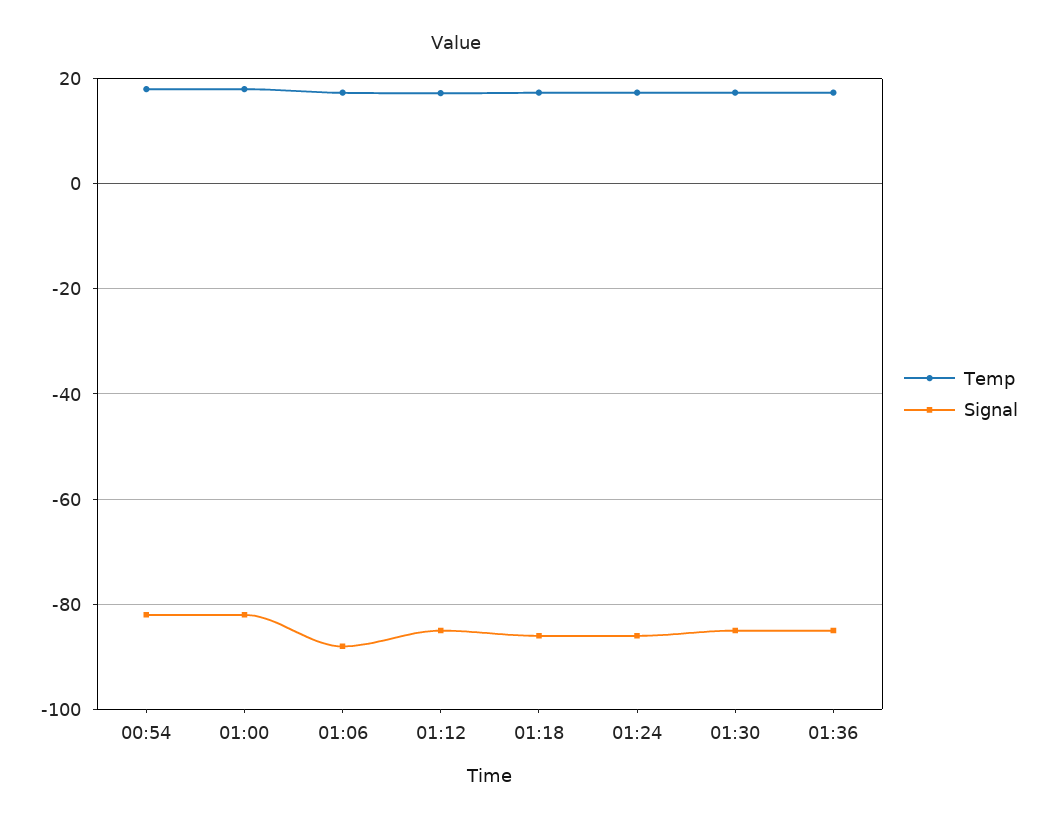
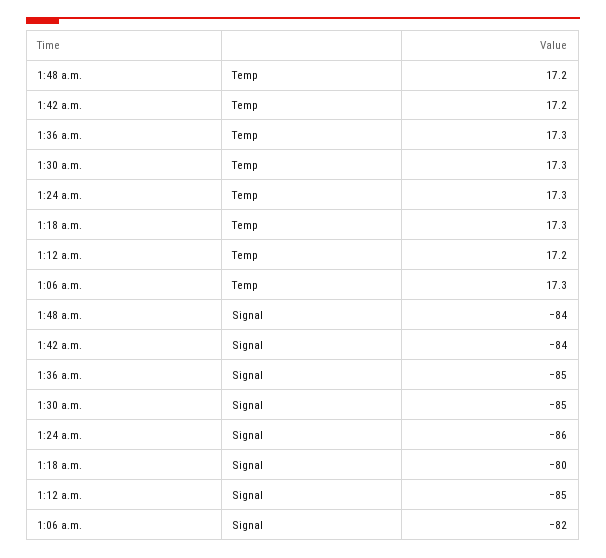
Temp, 00:54: 18 -> none
Signal, 00:54: -82 -> none
Temp, 01:00: 18 -> none
Signal, 01:00: -82 -> none
Signal, 01:06: -88 -> -82
Signal, 01:18: -86 -> -80
Temp, 1:48 a.m.: none -> 17.2
Temp, 1:42 a.m.: none -> 17.2
Signal, 1:48 a.m.: none -> -84
Signal, 1:42 a.m.: none -> -84

